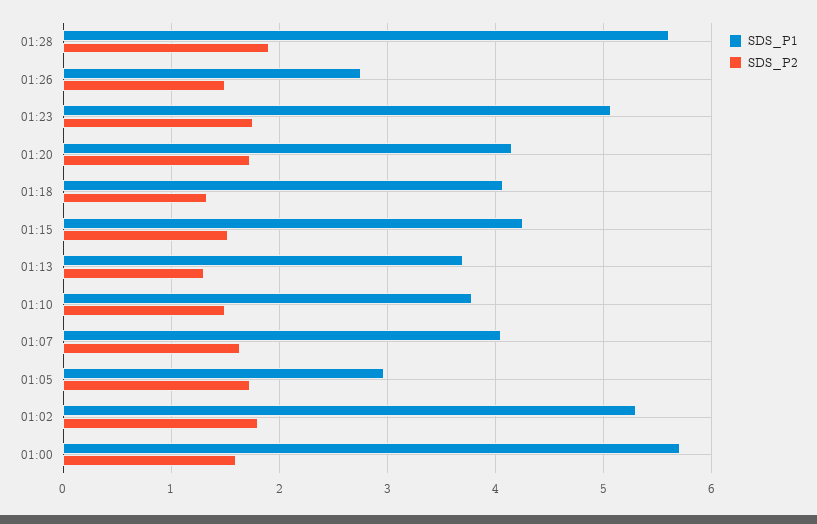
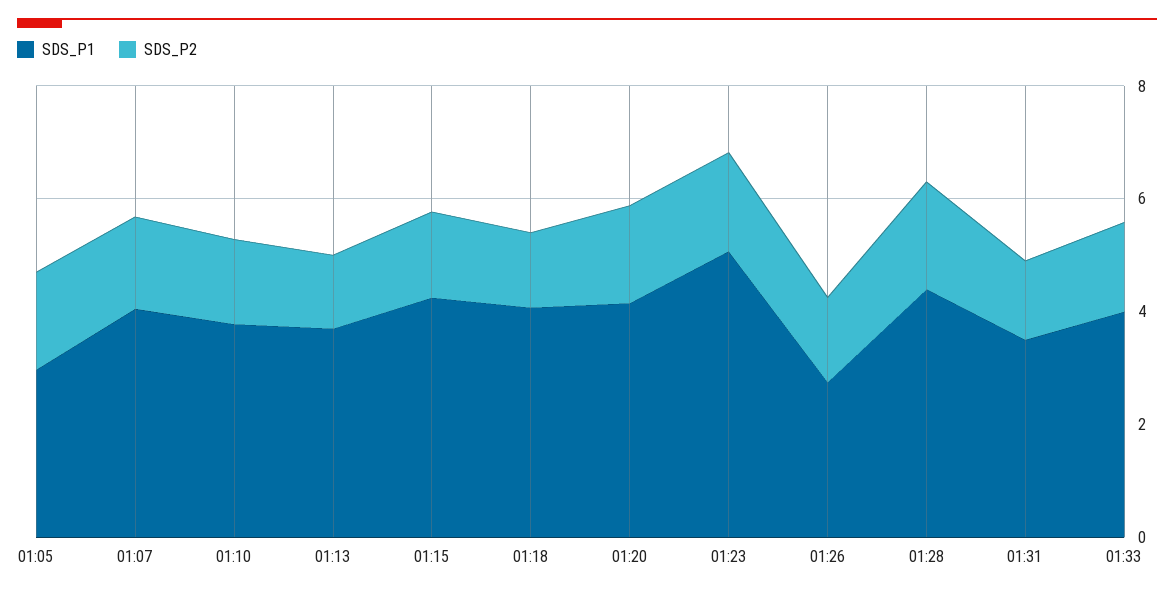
SDS_P1, 01:28: 5.6 -> 4.5
SDS_P1, 01:02: 5.3 -> none
SDS_P2, 01:02: 1.8 -> none
SDS_P1, 01:00: 5.7 -> none
SDS_P2, 01:00: 1.6 -> none
SDS_P1, 01:31: none -> 3.5
SDS_P2, 01:31: none -> 1.5
SDS_P1, 01:33: none -> 4
SDS_P2, 01:33: none -> 1.5

